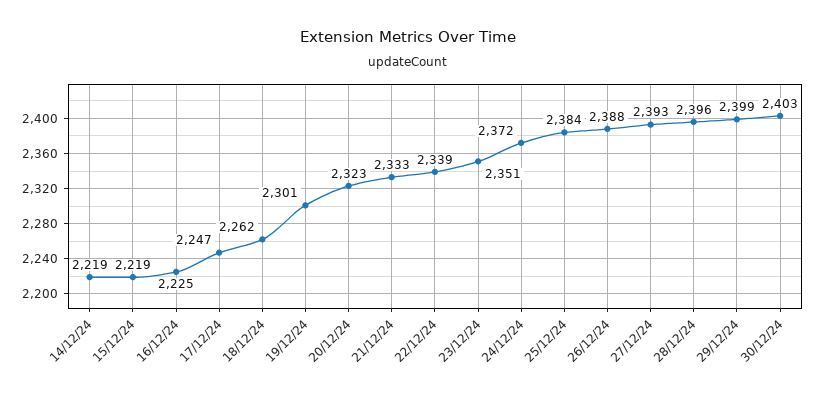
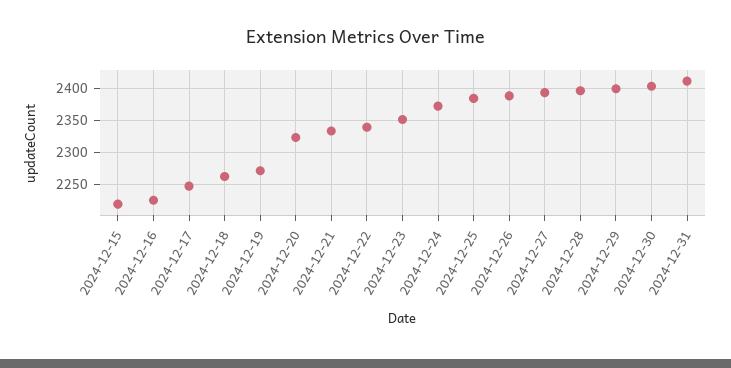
14/12/24: 2219 -> none
19/12/24: 2301 -> 2270
2024-12-31: none -> 2410

